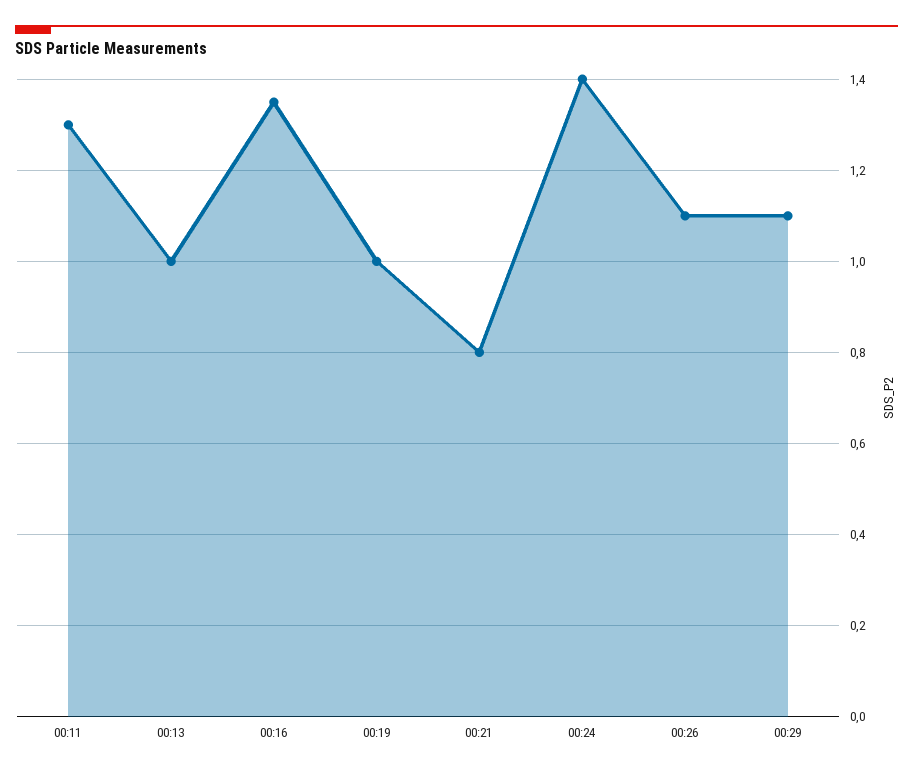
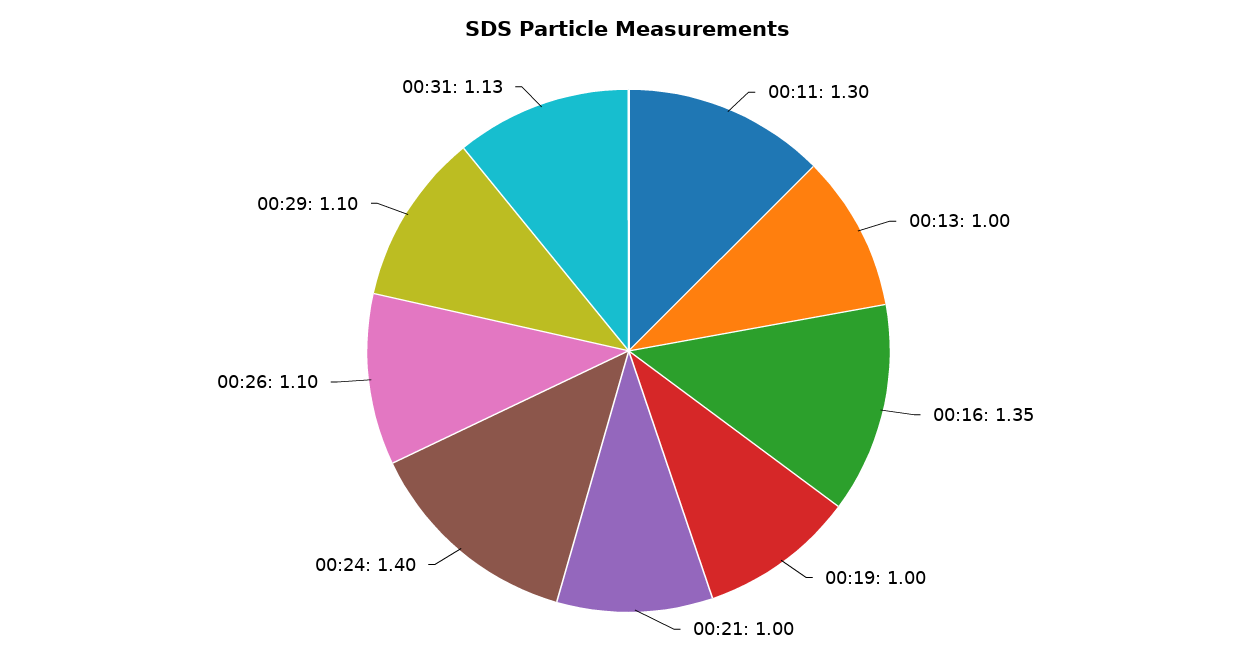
00:21: 0.8 -> 1
00:31: none -> 1.13

